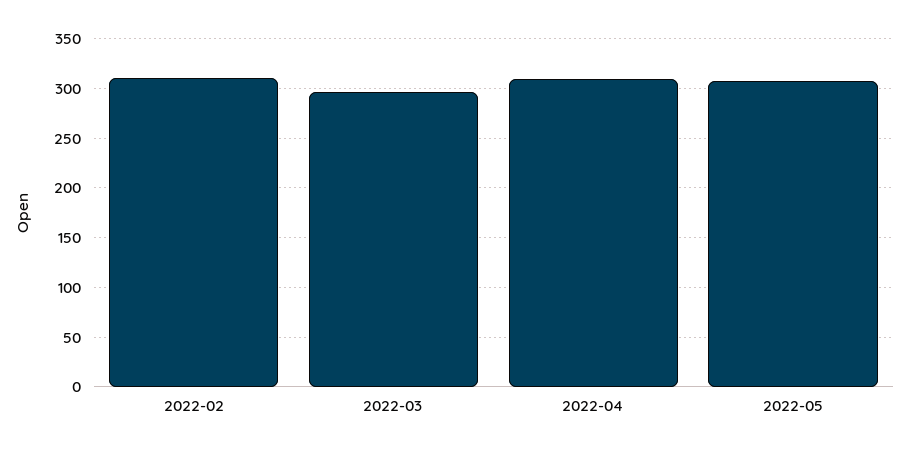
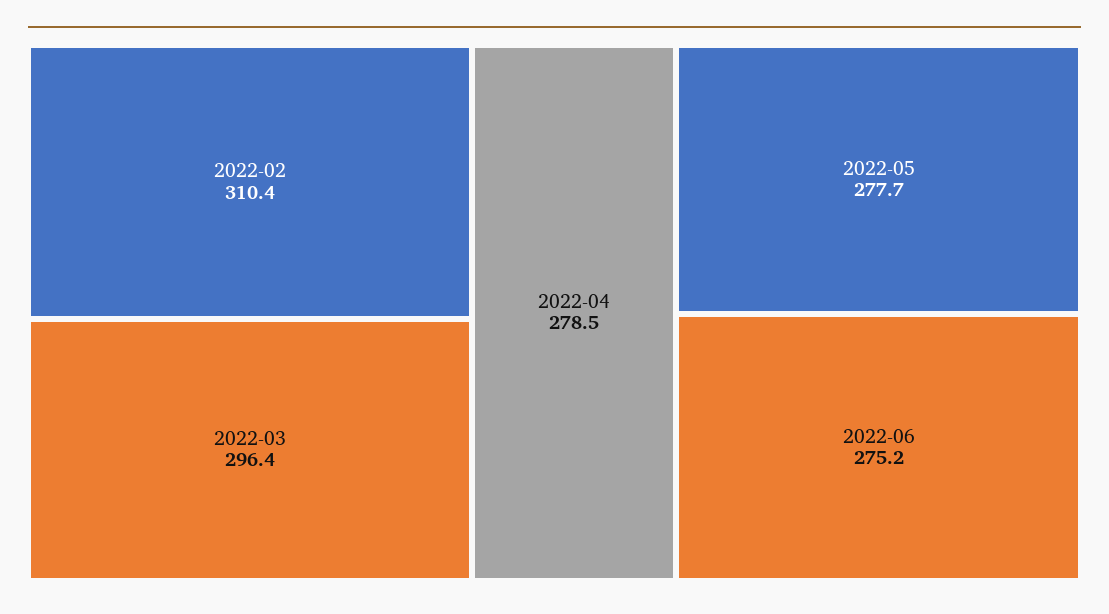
2022-04: 310 -> 278.5
2022-05: 310 -> 277.7
2022-06: none -> 275.2

